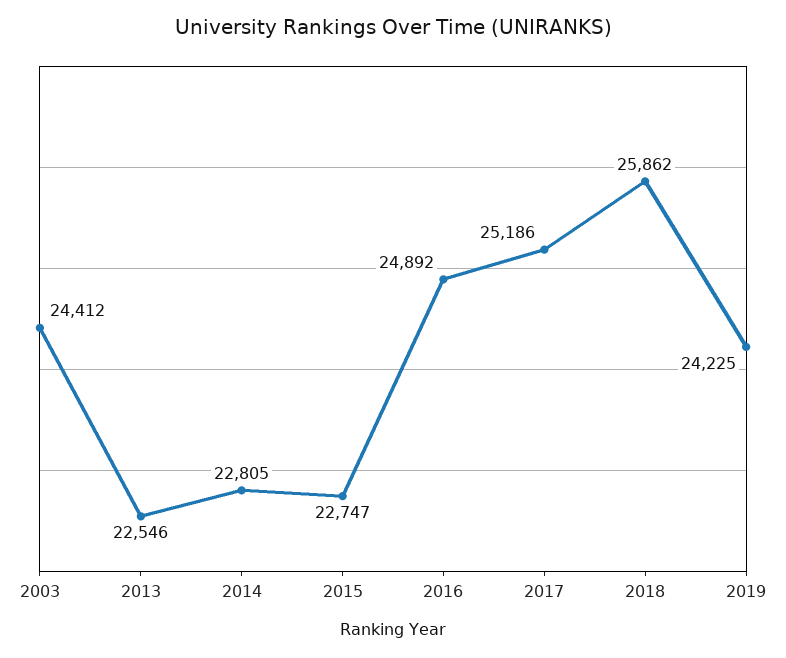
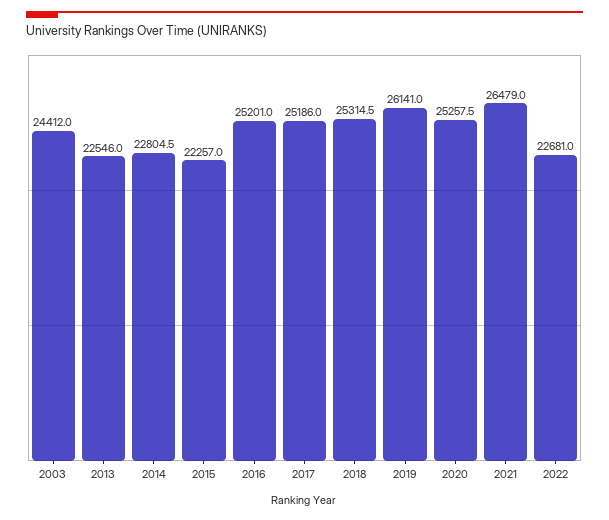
2015: 22747 -> 22257
2016: 24892 -> 25201
2018: 25862 -> 25314.5
2019: 24225 -> 26141
2020: none -> 25257.5
2021: none -> 26479
2022: none -> 22681

